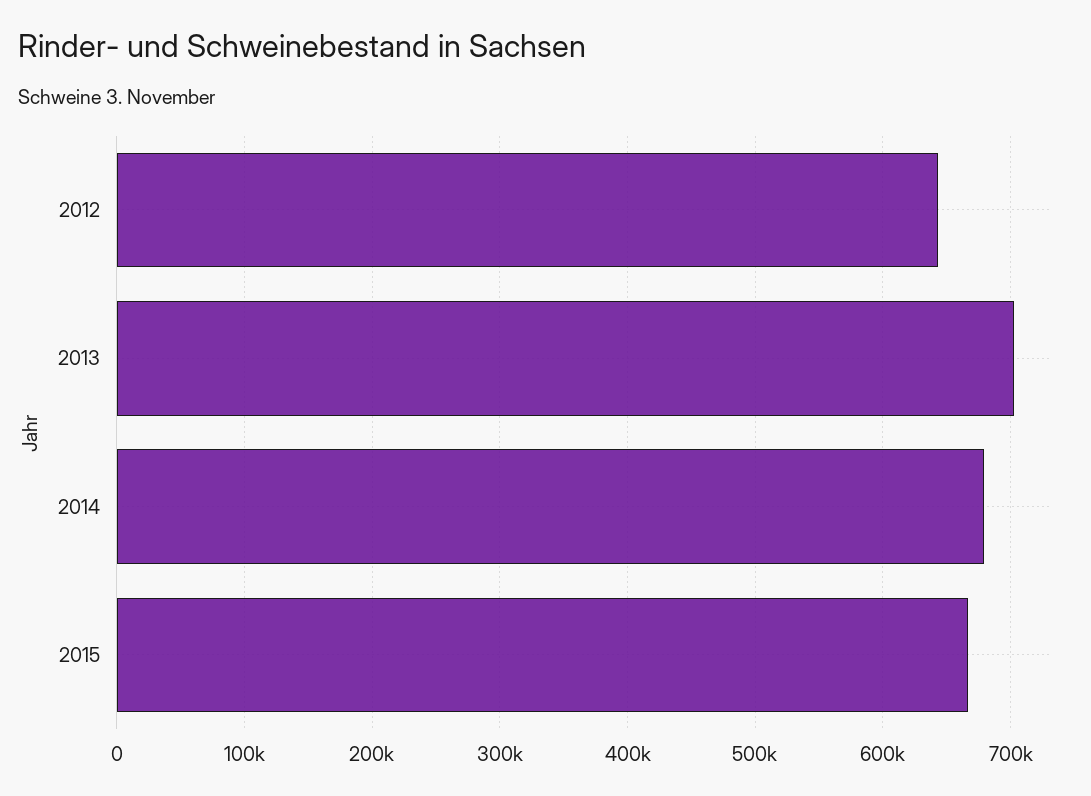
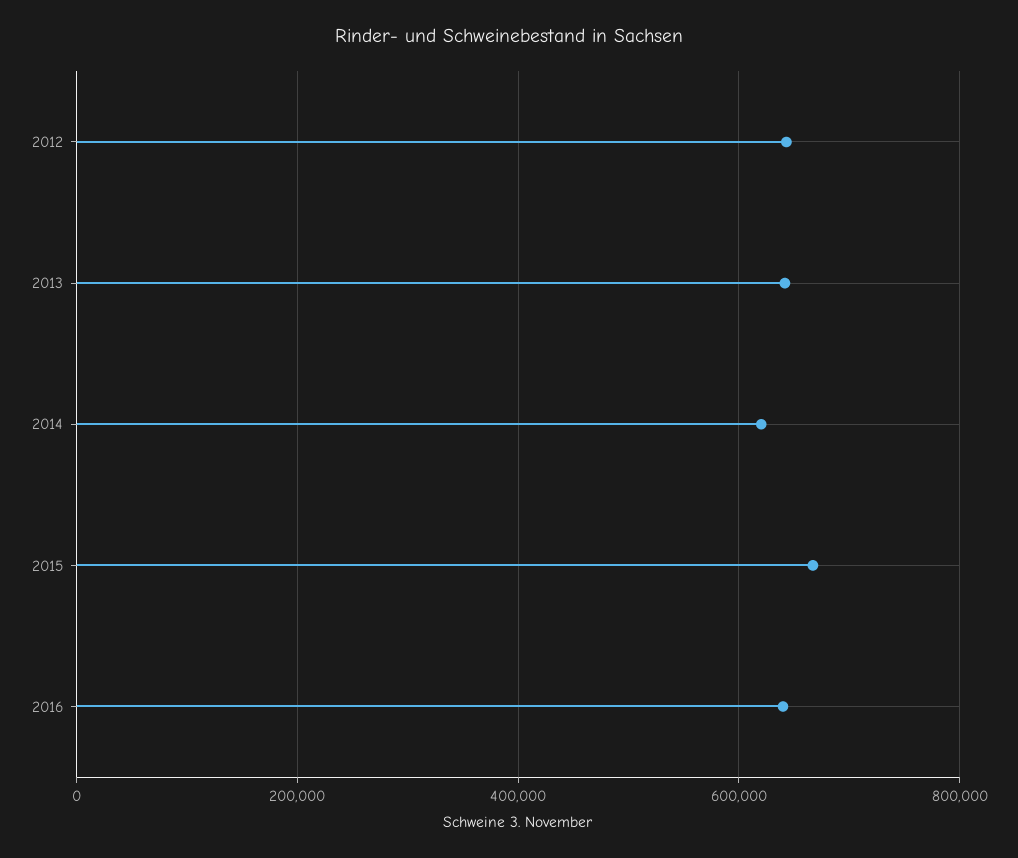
2013: 700000 -> 640000
2014: 680000 -> 620000
2016: none -> 640000

